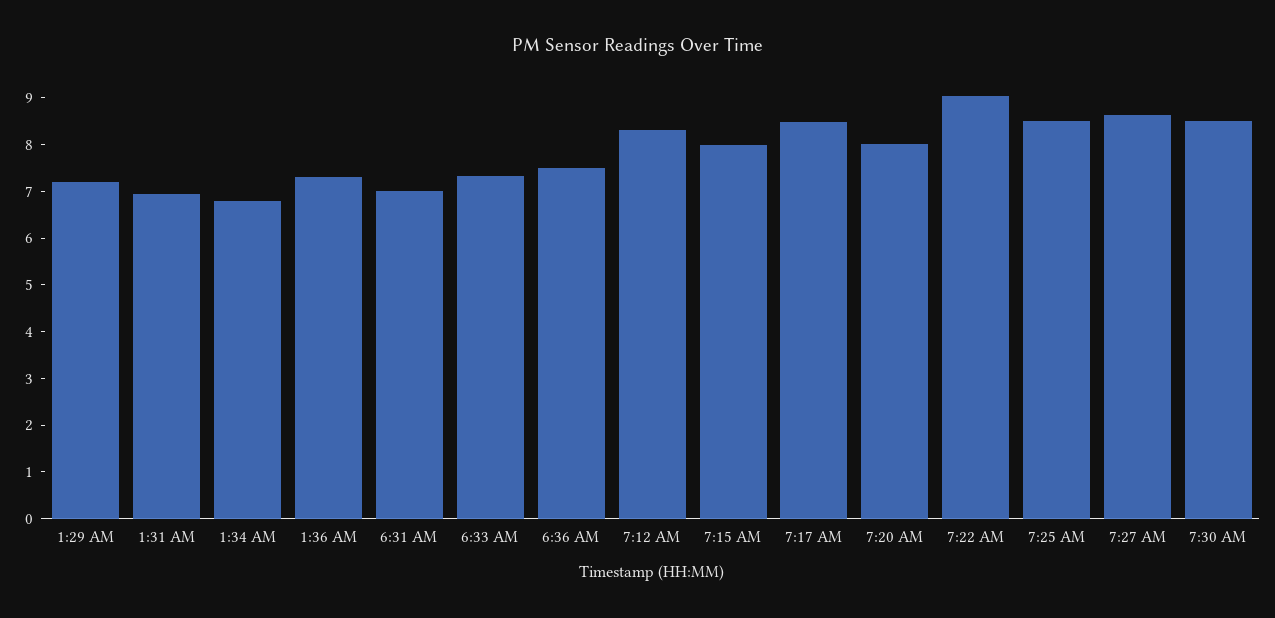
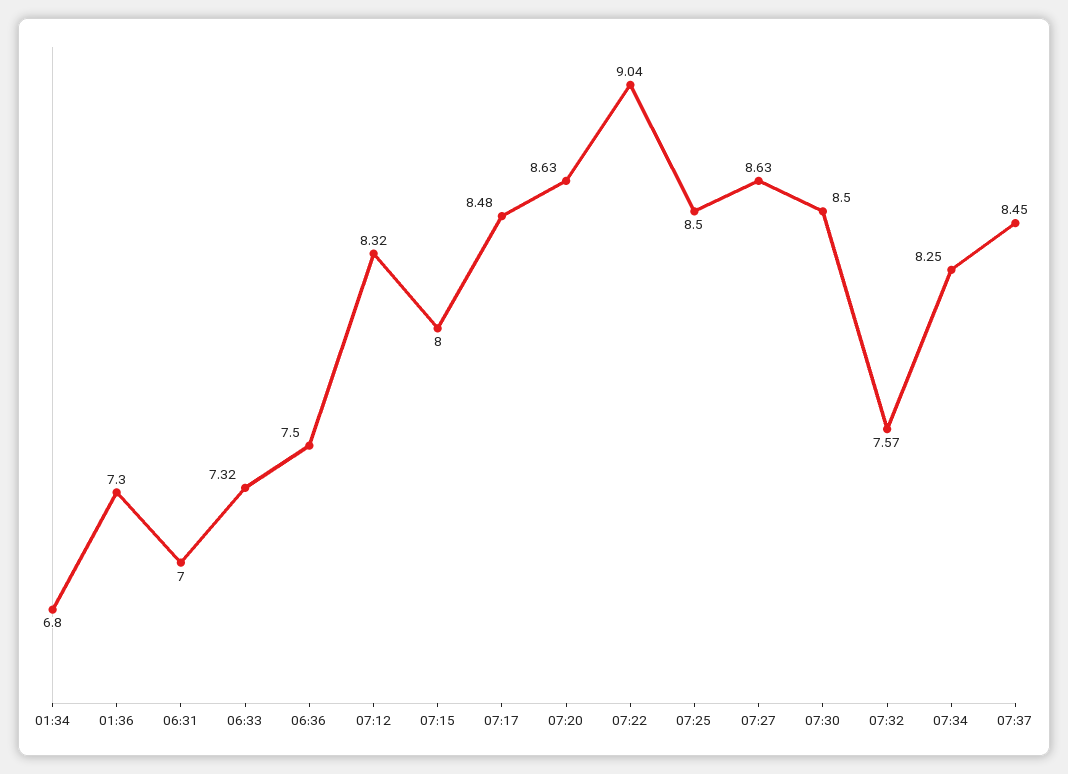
1:29 AM: 7.2 -> none
1:31 AM: 7 -> none
7:20 AM: 8 -> 8.63
07:32: none -> 7.57
07:34: none -> 8.25
07:37: none -> 8.45

